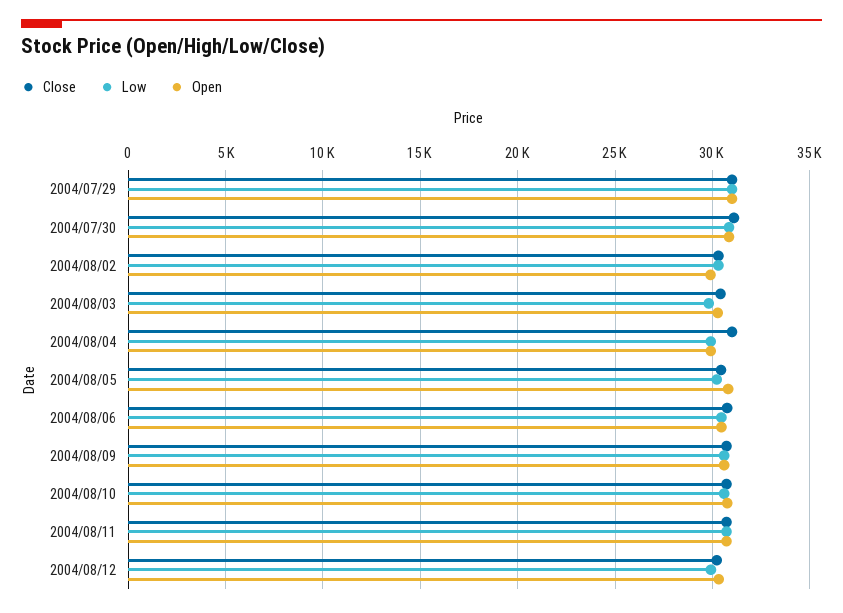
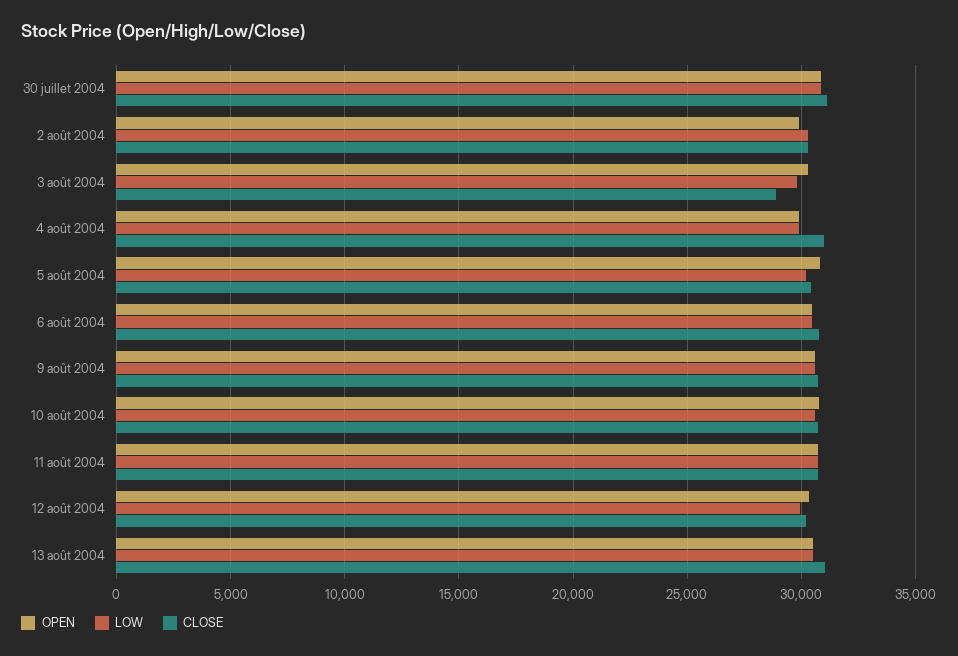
Close, 2004/07/29: 31000 -> none
Low, 2004/07/29: 31000 -> none
Open, 2004/07/29: 31000 -> none
Close, 2004/08/03: 30500 -> 29000
Open, 13 août 2004: none -> 30500
Low, 13 août 2004: none -> 30500
Close, 13 août 2004: none -> 31000

